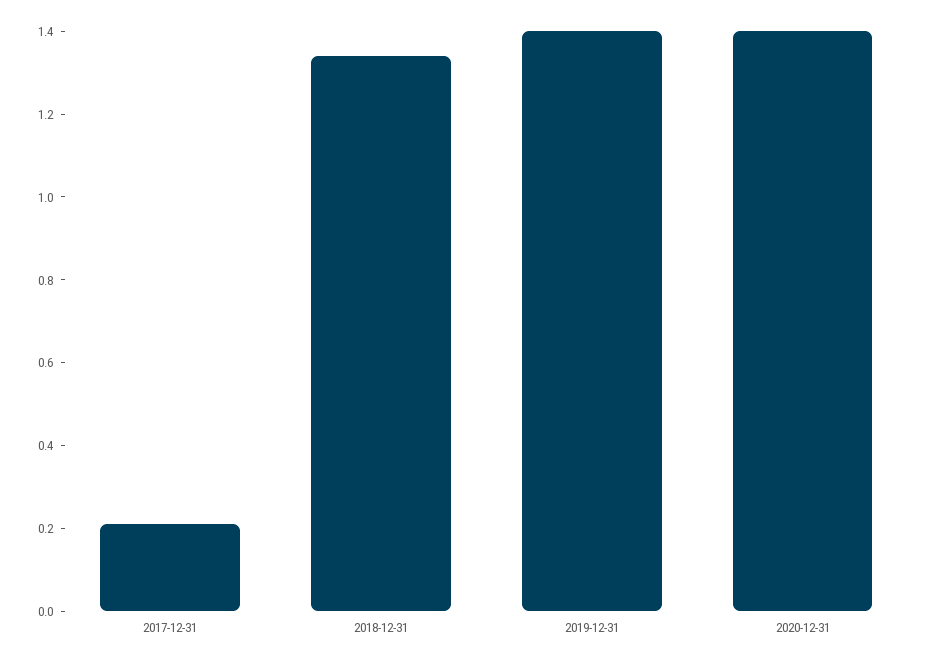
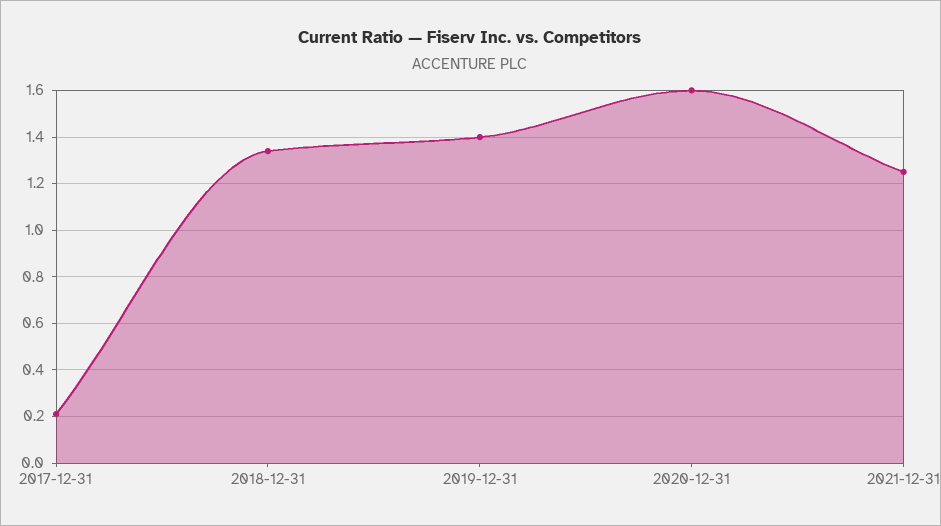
2020-12-31: 1.4 -> 1.6
2021-12-31: none -> 1.25

